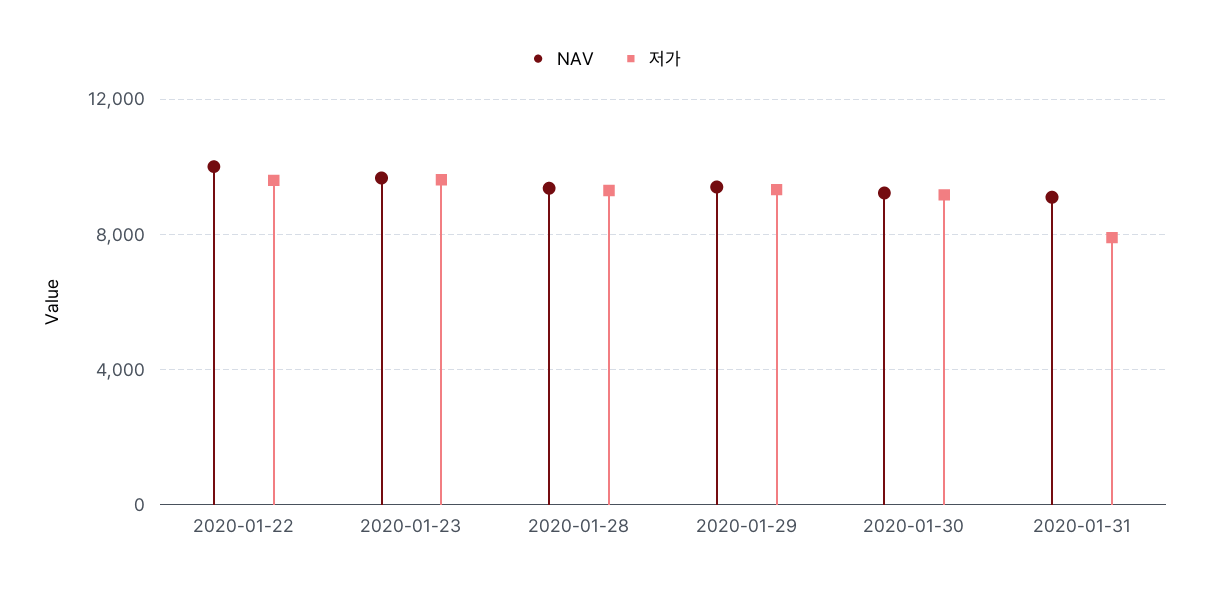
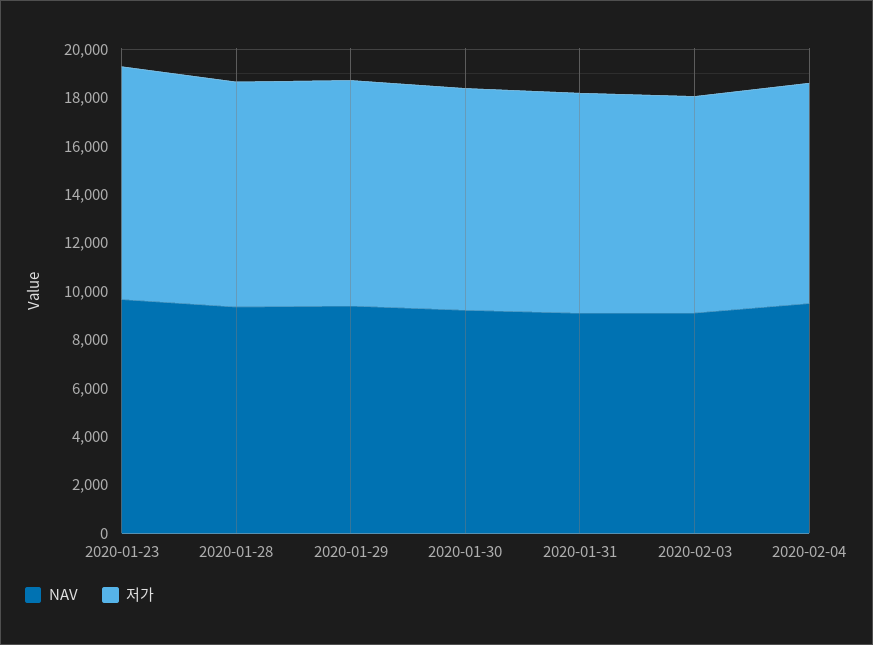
NAV, 2020-01-22: 10000 -> none
저가, 2020-01-22: 9500 -> none
저가, 2020-01-31: 8000 -> 9000
NAV, 2020-02-03: none -> 9000
저가, 2020-02-03: none -> 9000
NAV, 2020-02-04: none -> 9500
저가, 2020-02-04: none -> 9000

